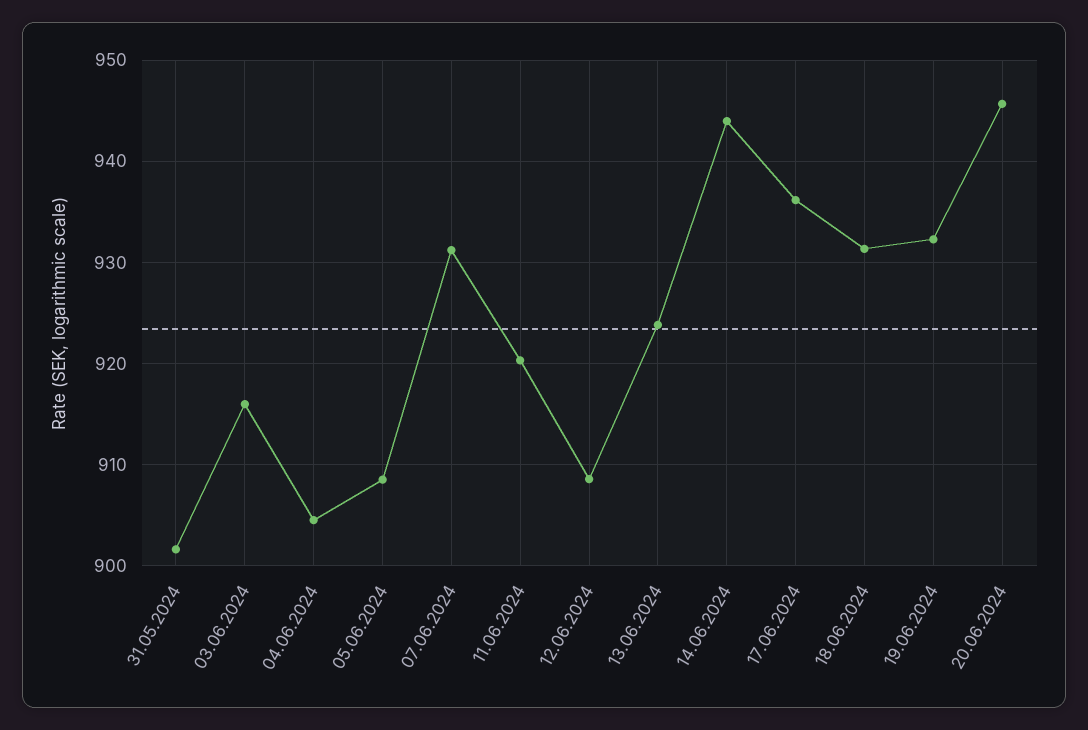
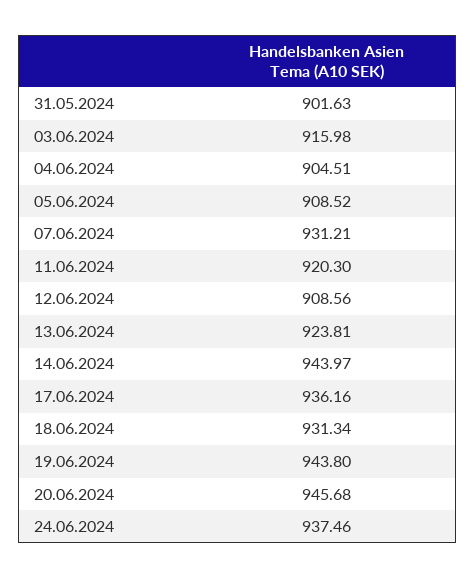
19.06.2024: 932 -> 943.8
24.06.2024: none -> 937.46

